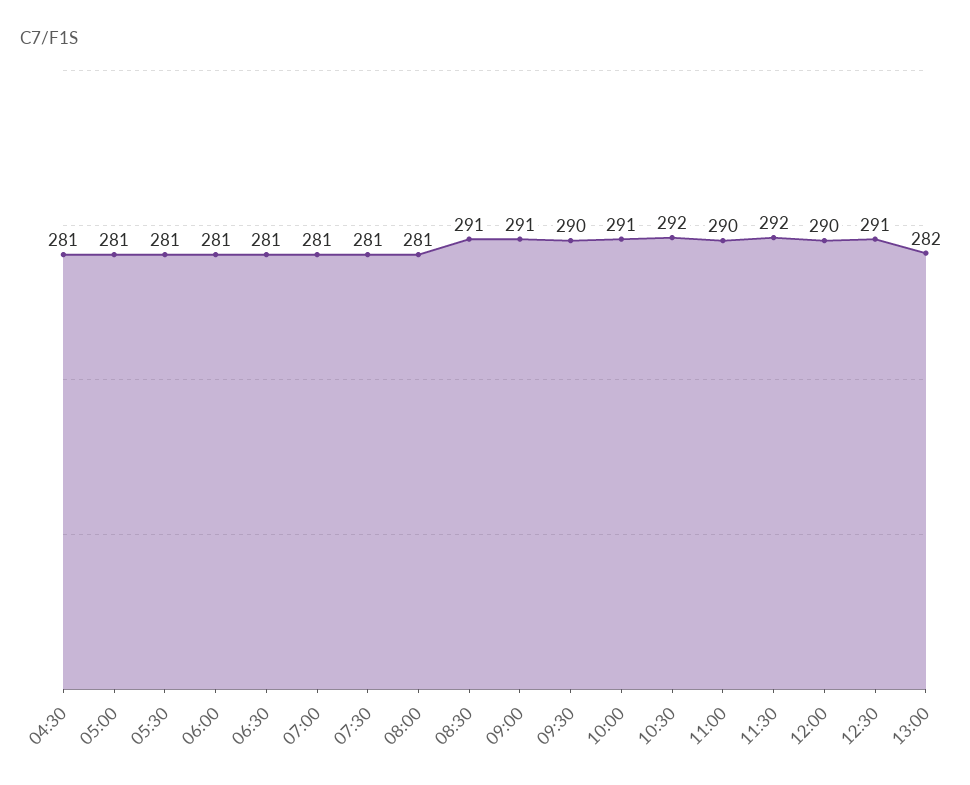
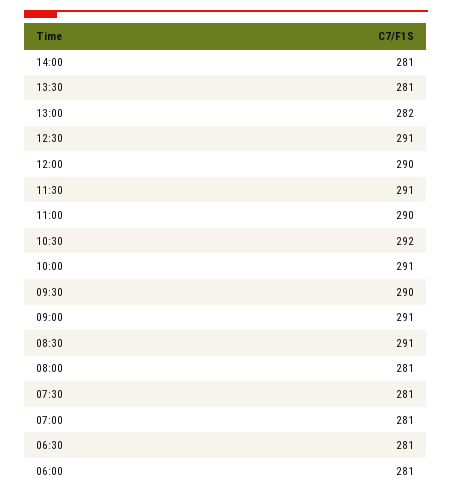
04:30: 281 -> none
05:00: 281 -> none
05:30: 281 -> none
11:30: 292 -> 291
14:00: none -> 281
13:30: none -> 281

